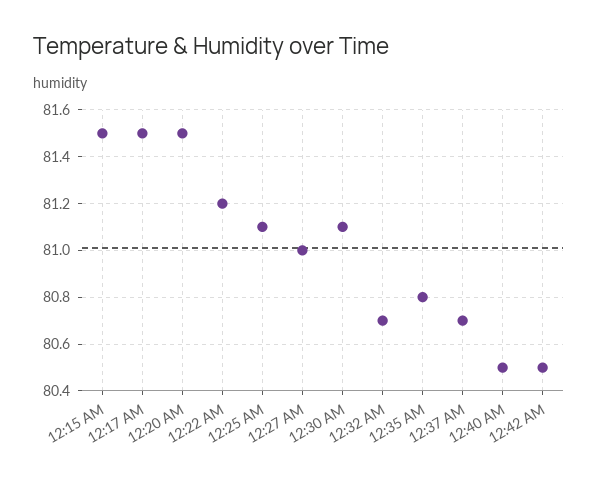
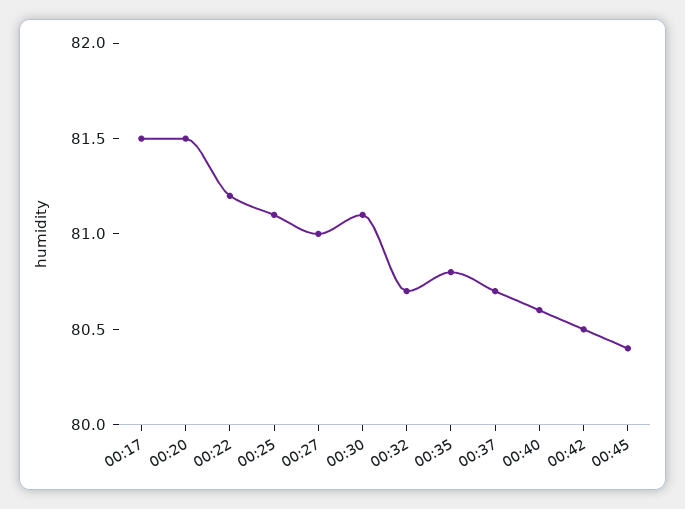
12:15 AM: 81.5 -> none
12:40 AM: 80.5 -> 80.6
00:45: none -> 80.4

